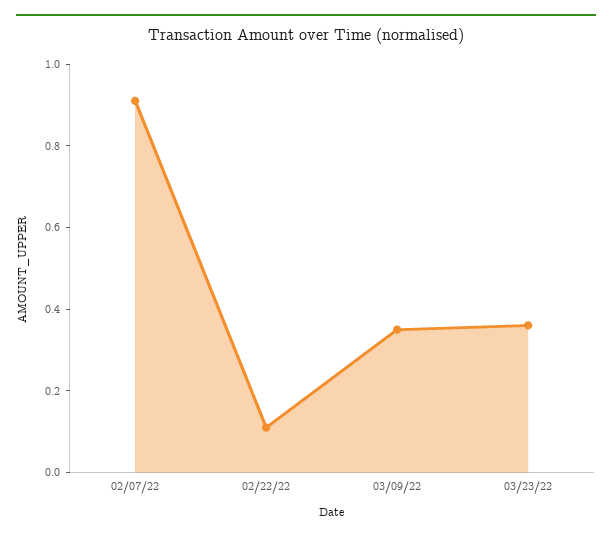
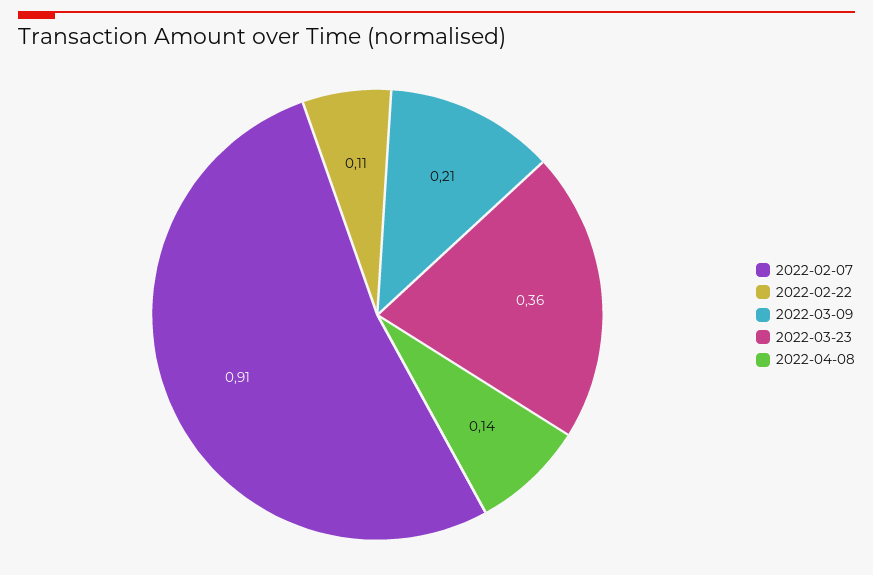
03/09/22: 0.35 -> 0.21
2022-04-08: none -> 0.14

